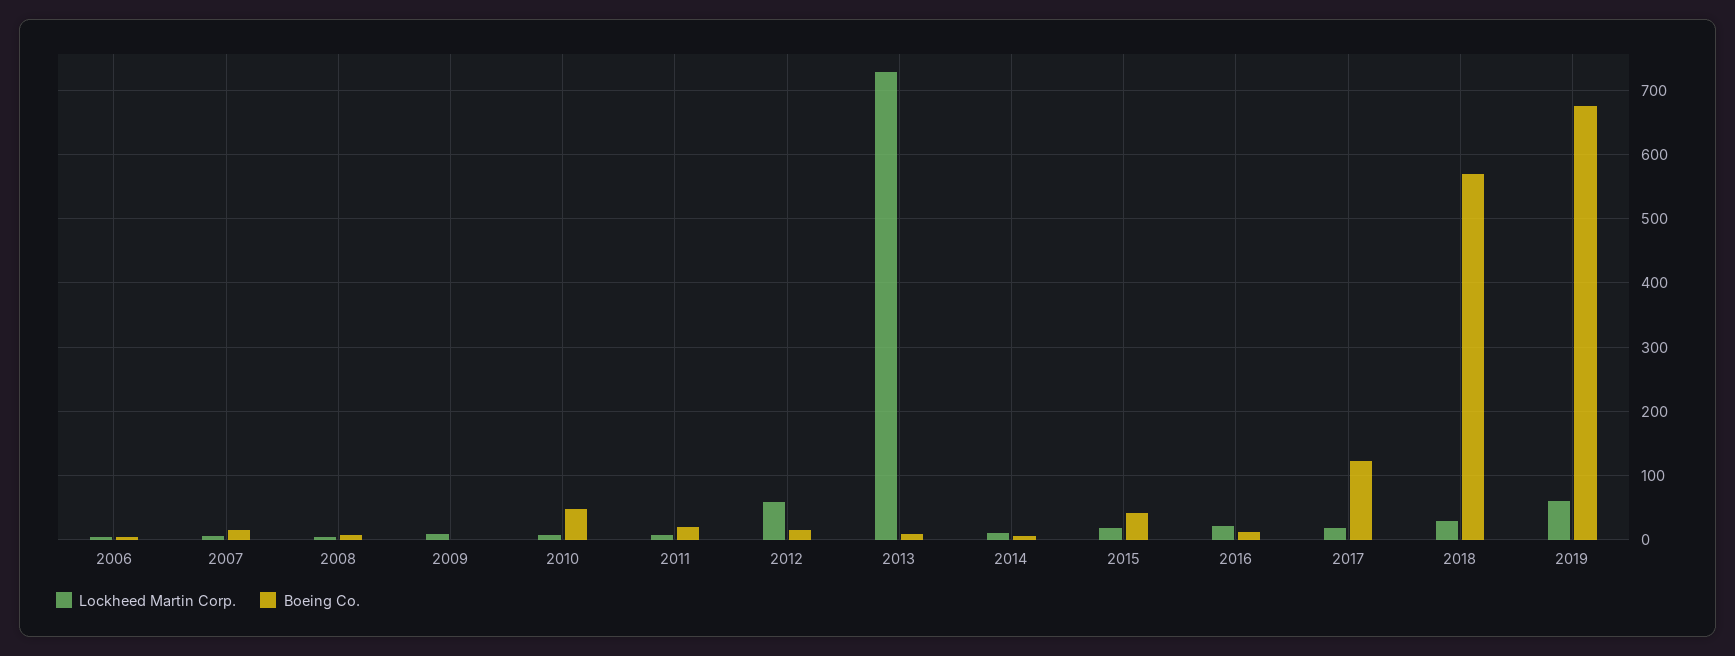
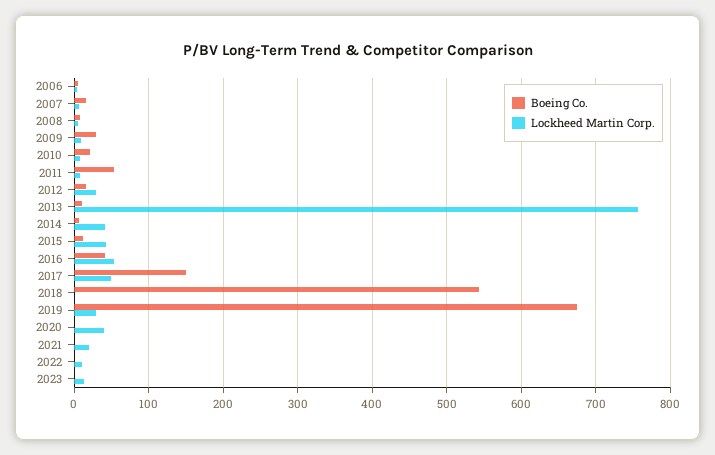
Boeing Co., 2009: 0 -> 30
Boeing Co., 2010: 50 -> 20
Boeing Co., 2011: 20 -> 50
Lockheed Martin Corp., 2012: 60 -> 30
Lockheed Martin Corp., 2013: 730 -> 760
Lockheed Martin Corp., 2014: 10 -> 40
Lockheed Martin Corp., 2015: 20 -> 40
Boeing Co., 2015: 40 -> 10
Lockheed Martin Corp., 2016: 20 -> 50
Boeing Co., 2016: 10 -> 40
Lockheed Martin Corp., 2017: 20 -> 50
Boeing Co., 2017: 120 -> 150
Lockheed Martin Corp., 2018: 30 -> 0
Boeing Co., 2018: 570 -> 540
Lockheed Martin Corp., 2019: 60 -> 30
Boeing Co., 2020: none -> 0
Lockheed Martin Corp., 2020: none -> 40
Boeing Co., 2021: none -> 0
Lockheed Martin Corp., 2021: none -> 20
Boeing Co., 2022: none -> 0
Lockheed Martin Corp., 2022: none -> 10
Boeing Co., 2023: none -> 0
Lockheed Martin Corp., 2023: none -> 10

